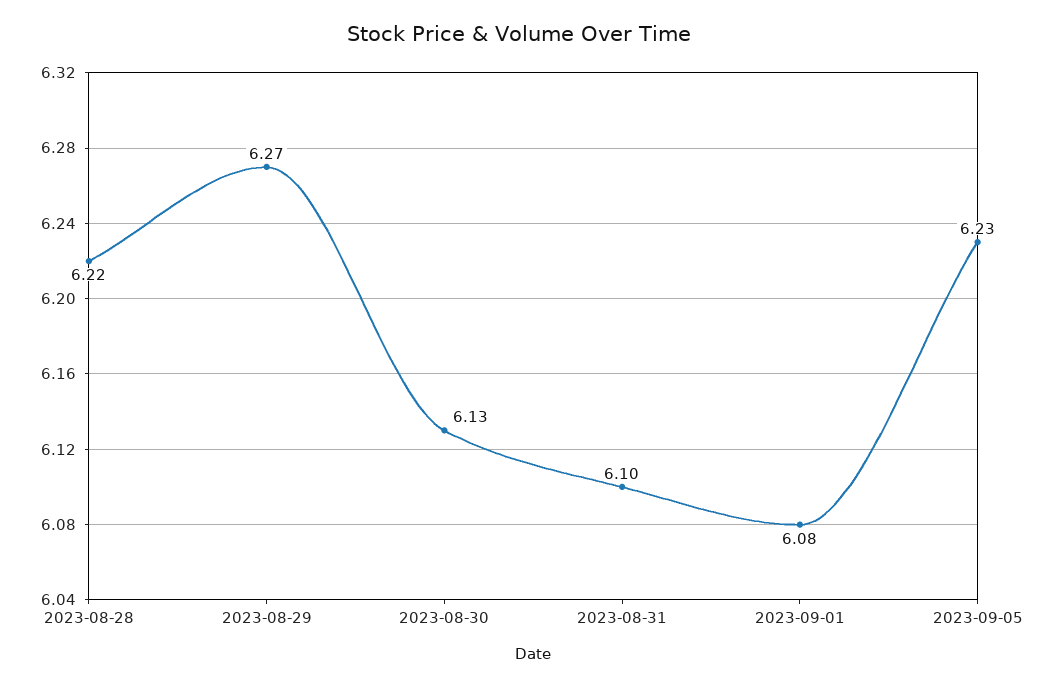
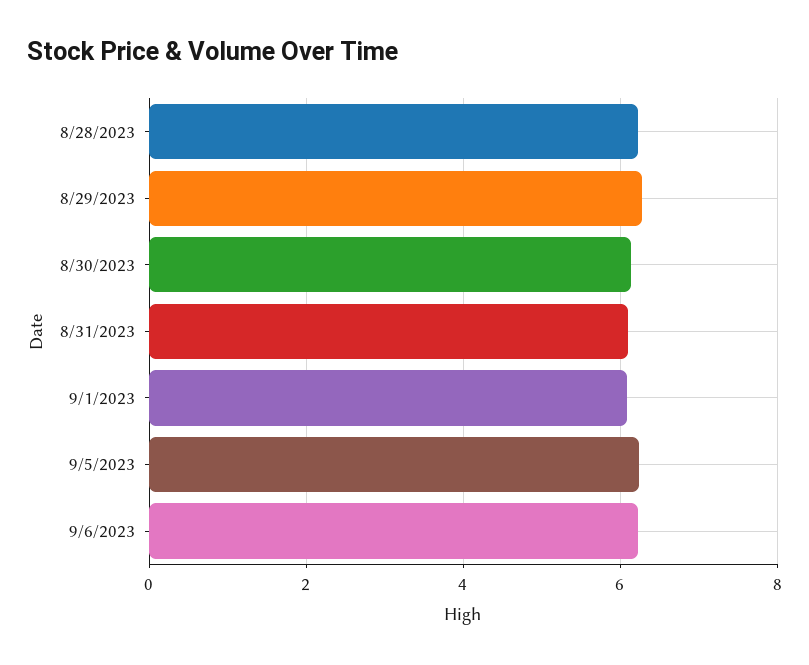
9/6/2023: none -> 6.2

